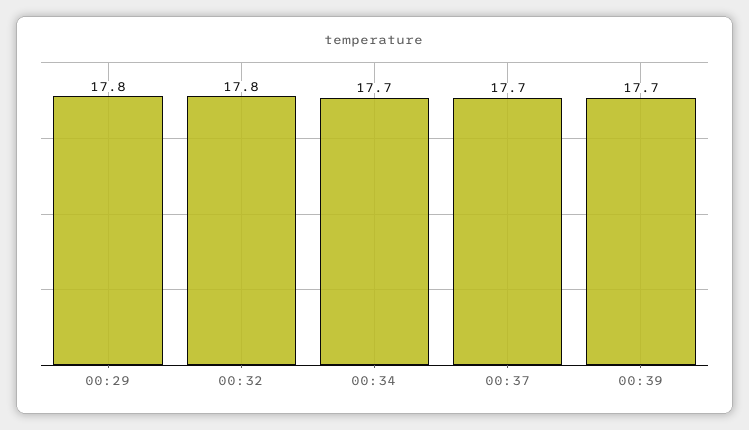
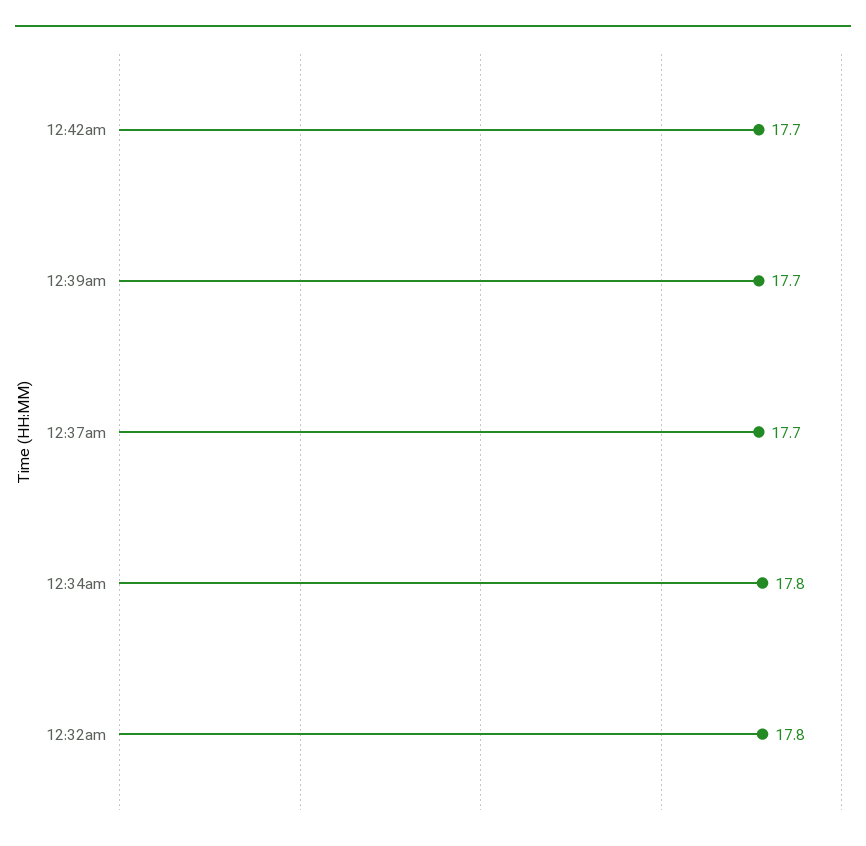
00:29: 17.8 -> none
00:34: 17.7 -> 17.8
12:42am: none -> 17.7

